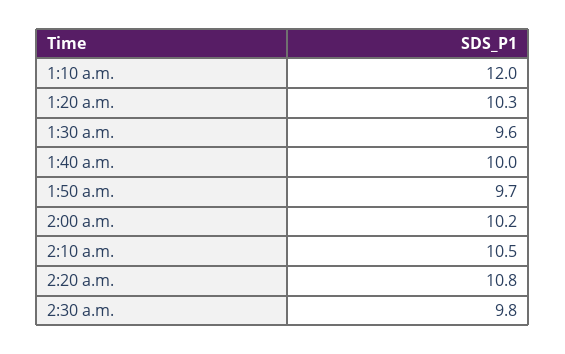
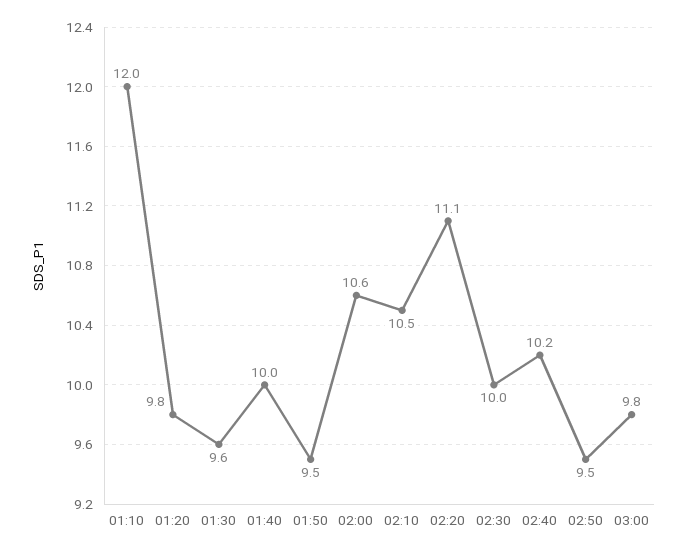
1:20 a.m.: 10.3 -> 9.8
1:50 a.m.: 9.7 -> 9.5
2:00 a.m.: 10.2 -> 10.6
2:20 a.m.: 10.8 -> 11.1
2:30 a.m.: 9.8 -> 10
02:40: none -> 10.2
02:50: none -> 9.5
03:00: none -> 9.8

